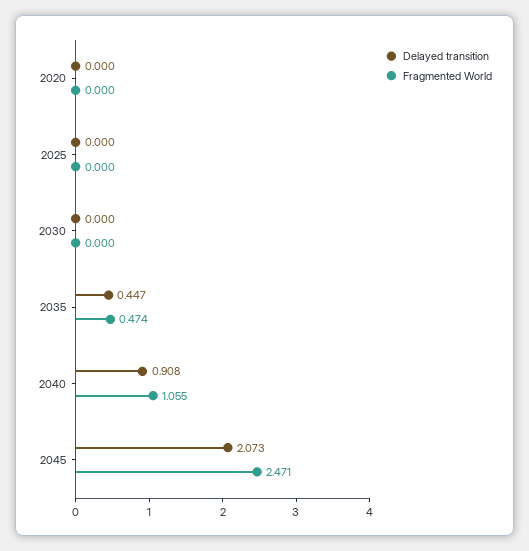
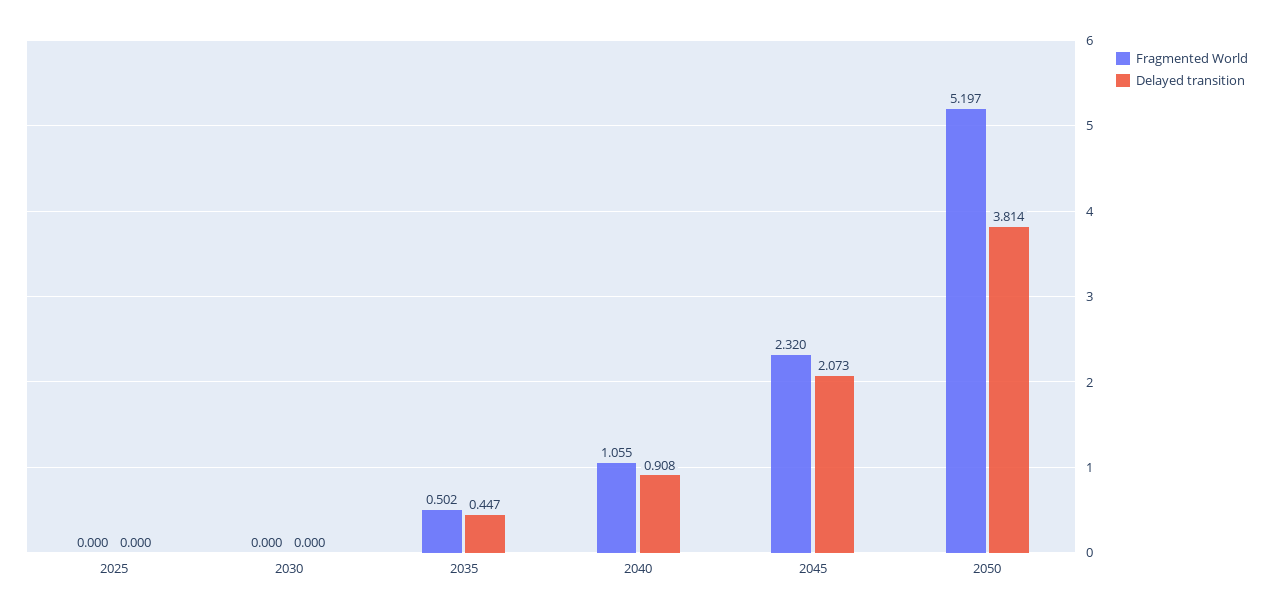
Delayed transition, 2020: 0 -> none
Fragmented World, 2020: 0 -> none
Fragmented World, 2035: 0.474 -> 0.502
Fragmented World, 2045: 2.471 -> 2.32
Fragmented World, 2050: none -> 5.197
Delayed transition, 2050: none -> 3.814

